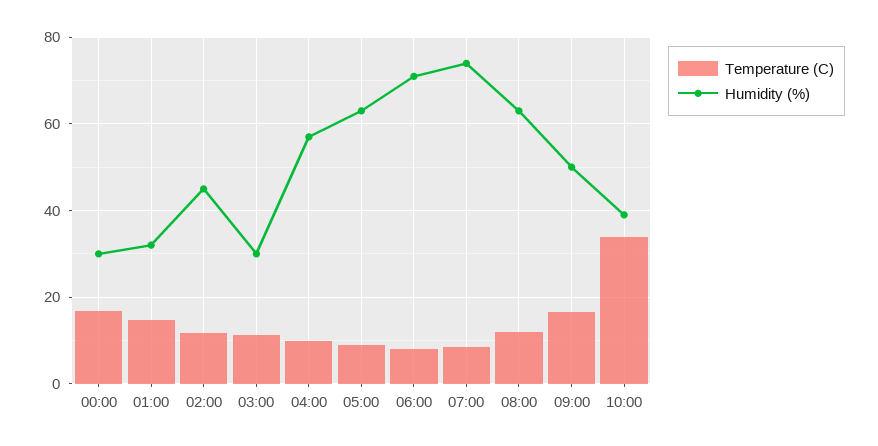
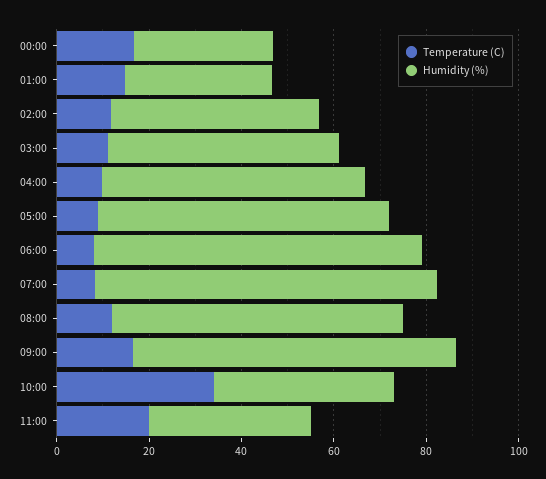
Humidity (%), 03:00: 30 -> 50
Humidity (%), 09:00: 50 -> 70
Temperature (C), 11:00: none -> 20
Humidity (%), 11:00: none -> 35

